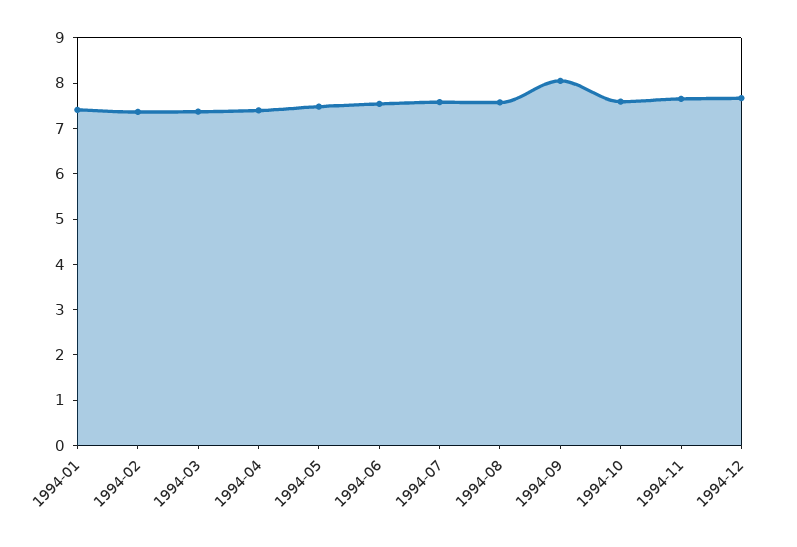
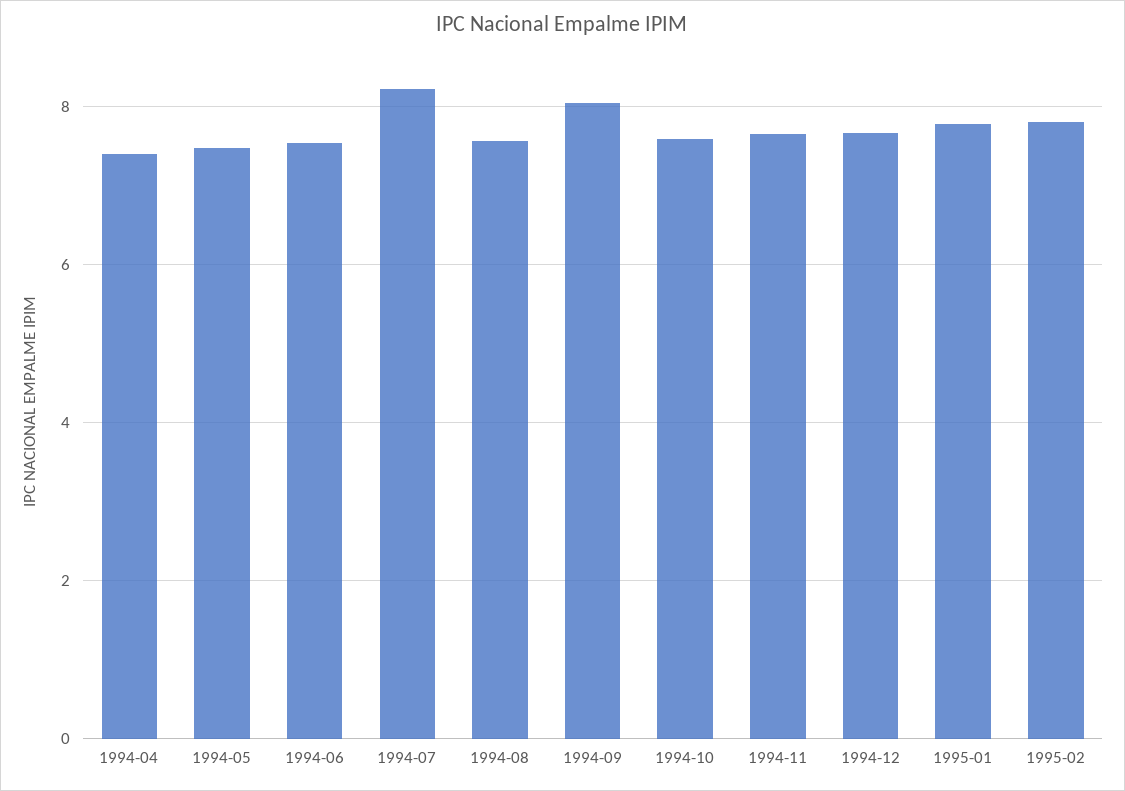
1994-01: 7.4 -> none
1994-02: 7.4 -> none
1994-03: 7.4 -> none
1994-07: 7.6 -> 8.2
1995-01: none -> 7.8
1995-02: none -> 7.8

